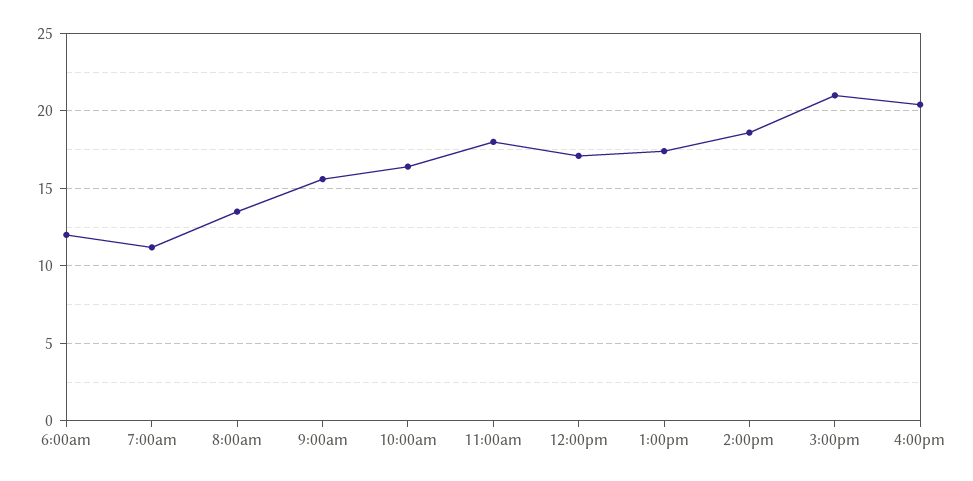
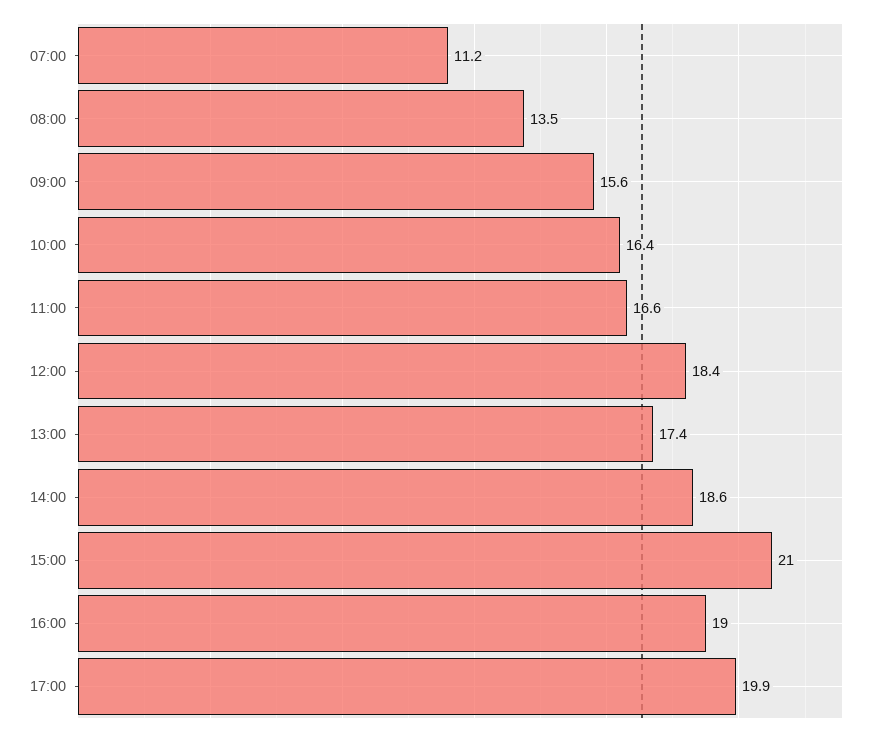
6:00am: 12 -> none
11:00am: 18 -> 16.6
12:00pm: 17 -> 18.4
4:00pm: 20.5 -> 19
17:00: none -> 19.9

